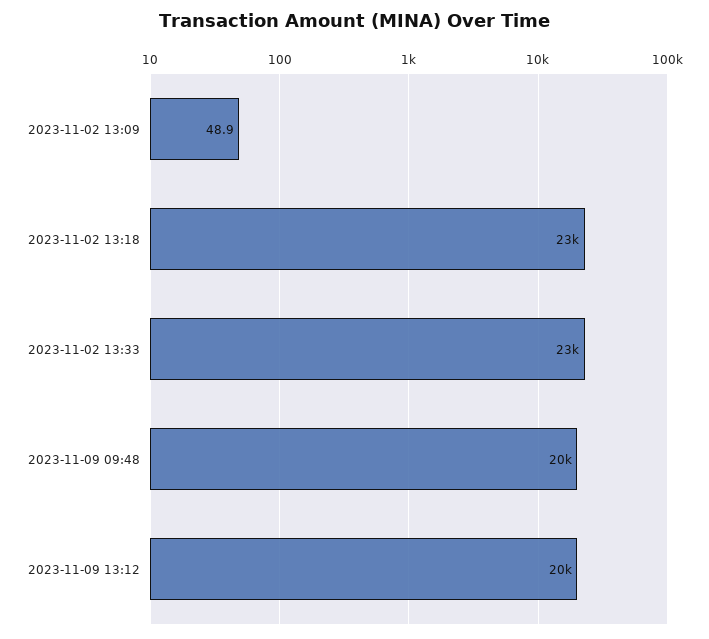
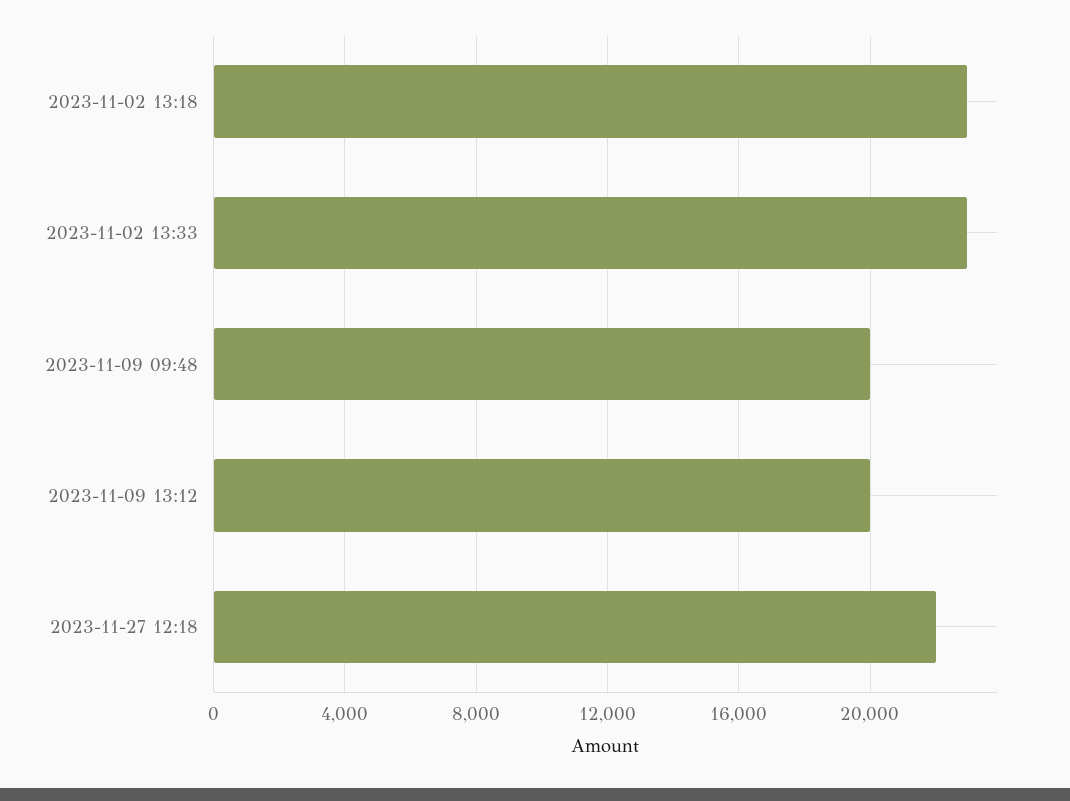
2023-11-02 13:09: 48.9 -> none
2023-11-27 12:18: none -> 22000

